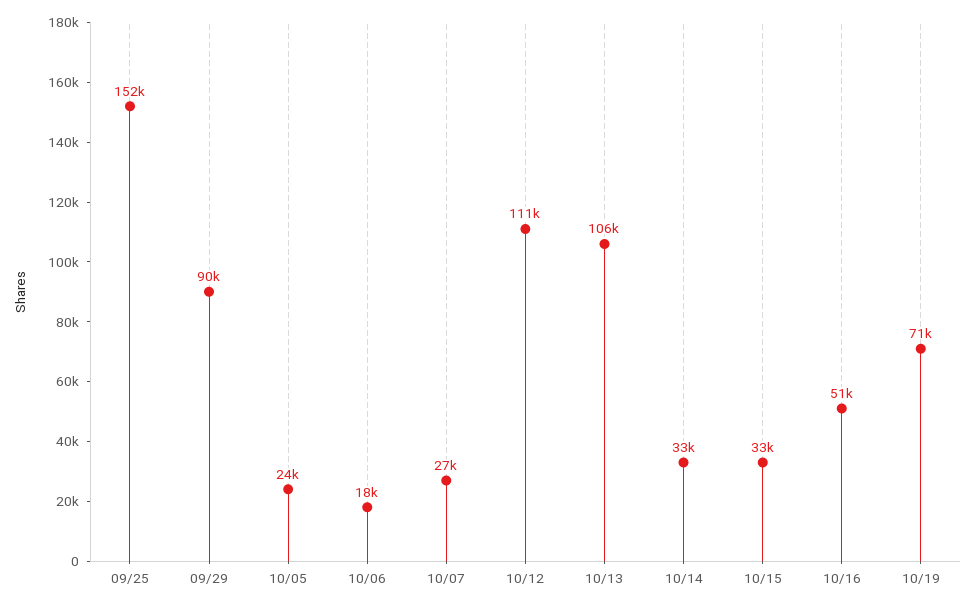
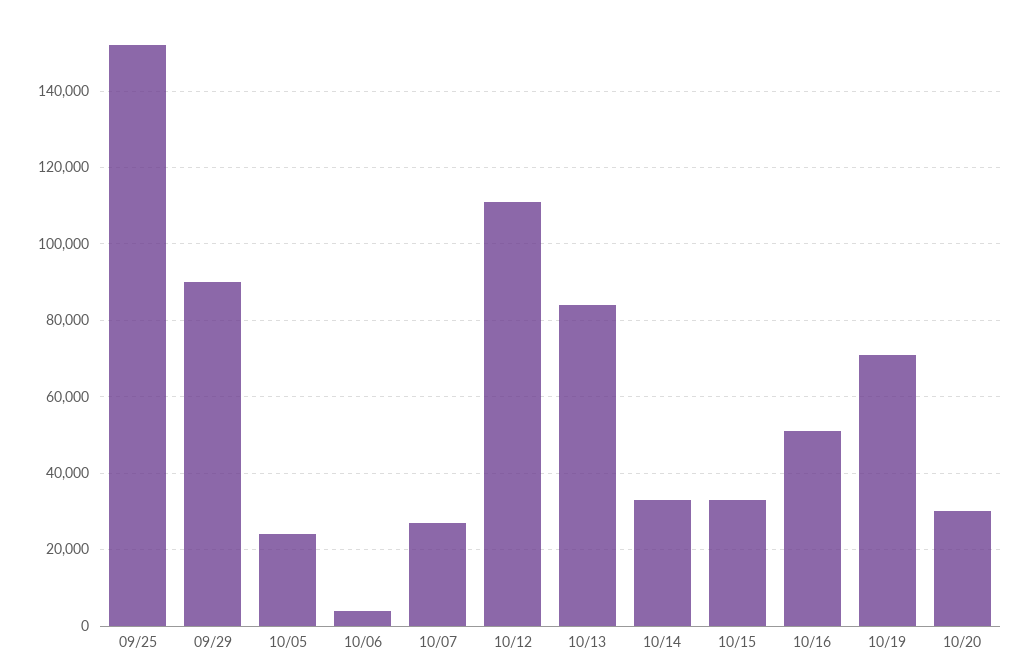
10/06: 18000 -> 4000
10/13: 106000 -> 84000
10/20: none -> 30000

